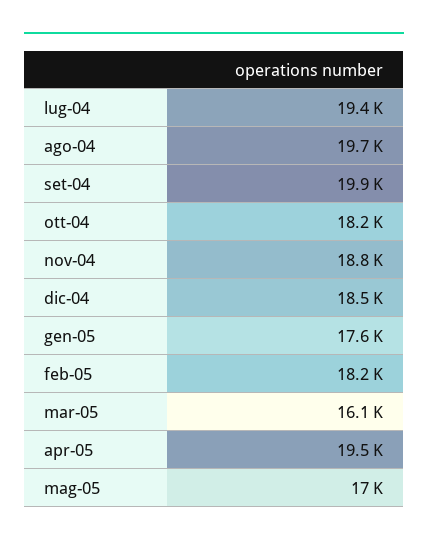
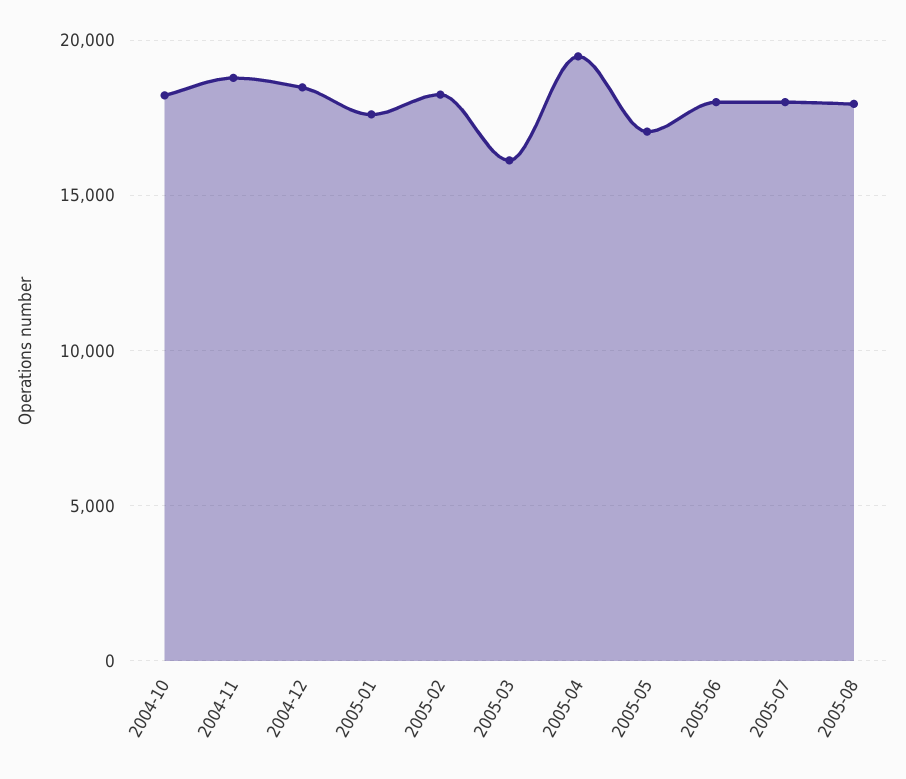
lug-04: 19400 -> none
ago-04: 19700 -> none
set-04: 19900 -> none
2005-06: none -> 18000
2005-07: none -> 18000
2005-08: none -> 18000

